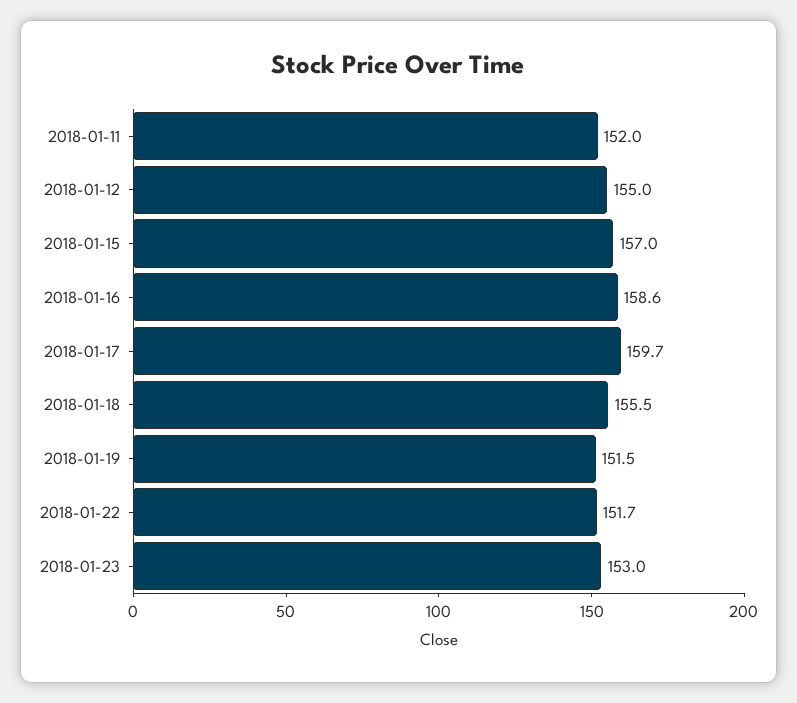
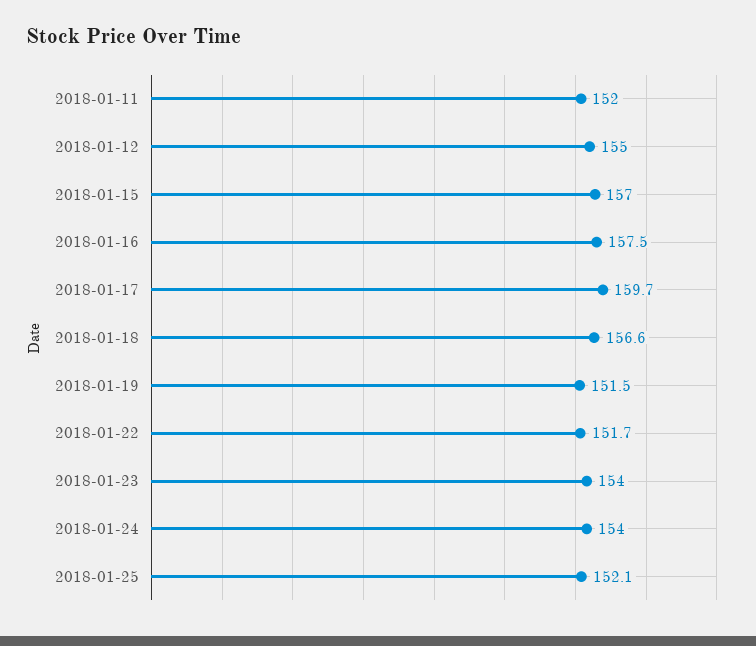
2018-01-16: 158.6 -> 157.5
2018-01-18: 155.5 -> 156.6
2018-01-23: 153 -> 154
2018-01-24: none -> 154
2018-01-25: none -> 152.1

